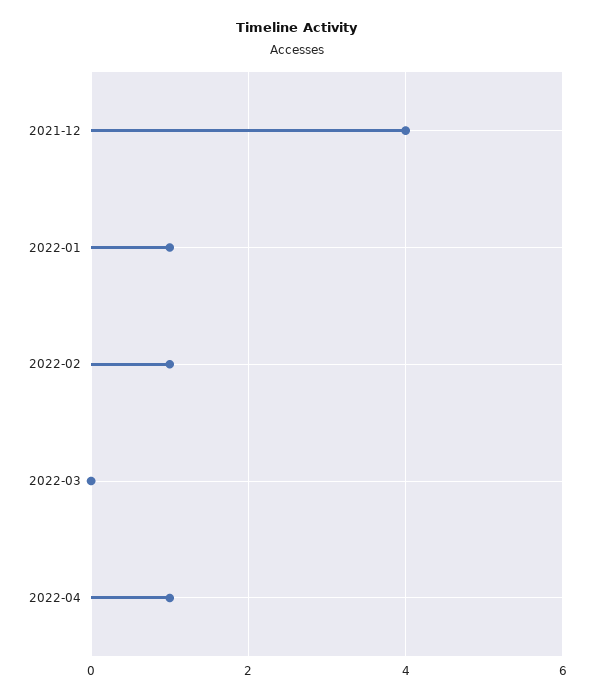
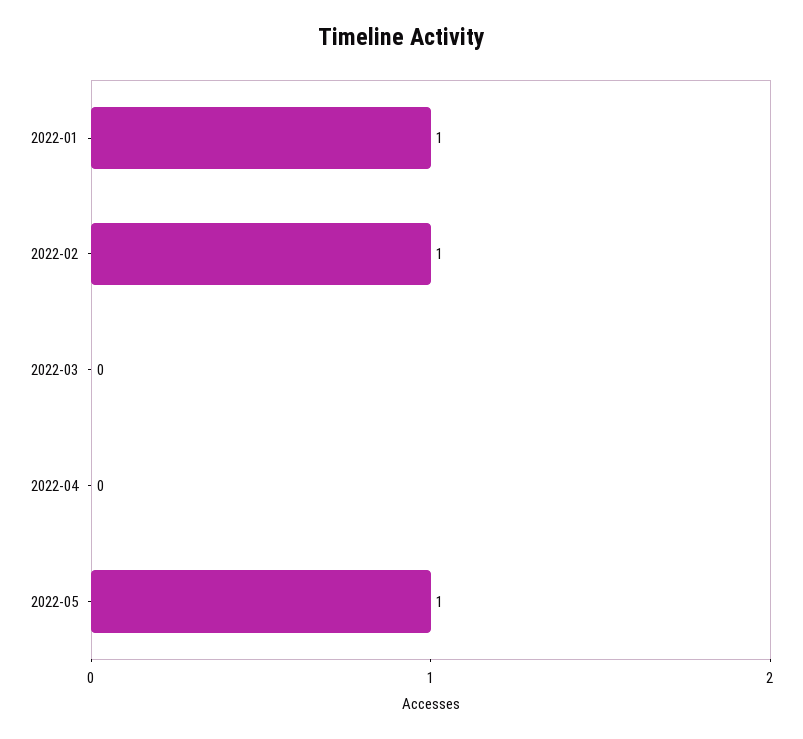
2021-12: 4 -> none
2022-04: 1 -> 0
2022-05: none -> 1

